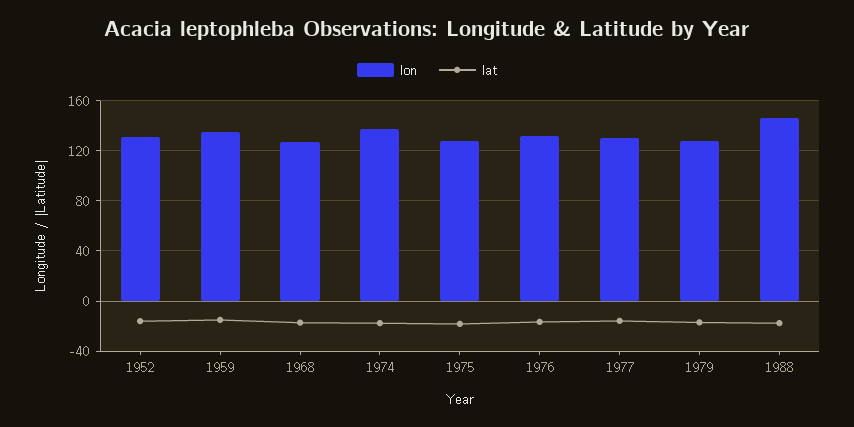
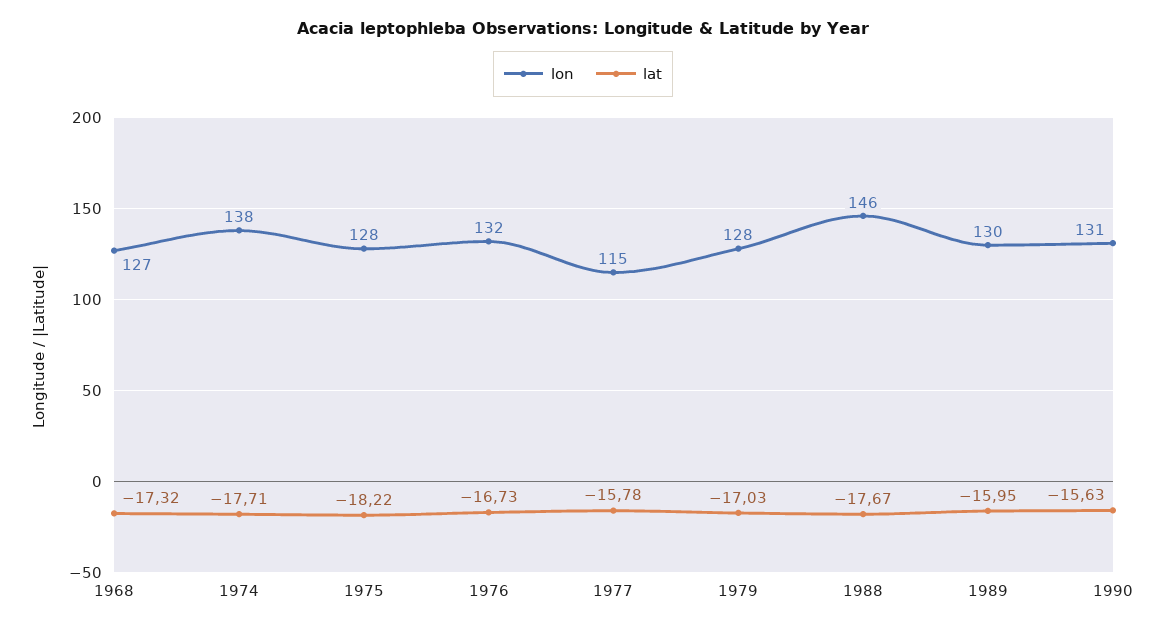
lon, 1952: 130 -> none
lat, 1952: -15 -> none
lon, 1959: 135 -> none
lat, 1959: -15 -> none
lon, 1977: 130 -> 115
lon, 1989: none -> 130
lat, 1989: none -> -15.95
lon, 1990: none -> 131
lat, 1990: none -> -15.63

